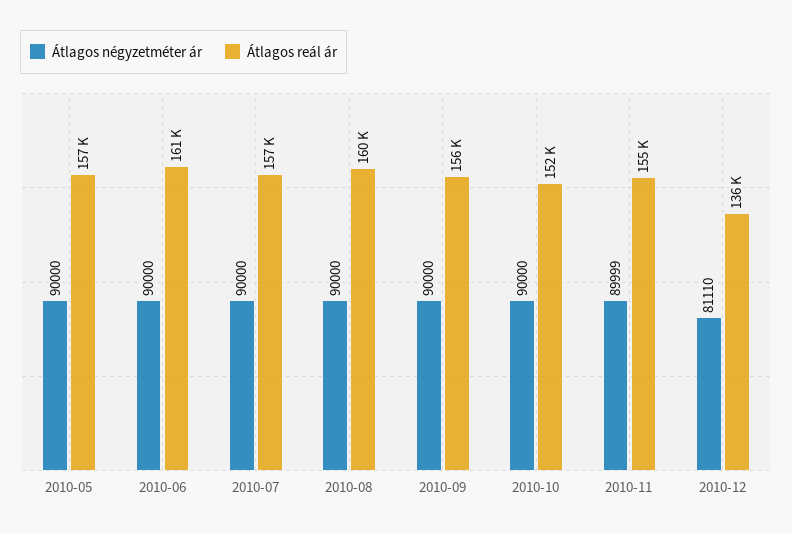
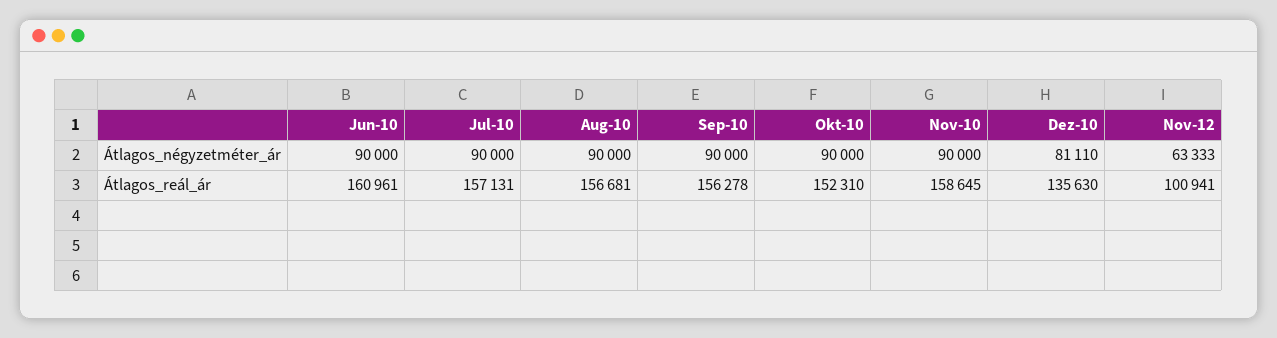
Átlagos négyzetméter ár, 2010-05: 90000 -> none
Átlagos reál ár, 2010-05: 157000 -> none
Átlagos reál ár, 2010-08: 160000 -> 156681
Átlagos négyzetméter ár, 2010-11: 89999 -> 90000
Átlagos reál ár, 2010-11: 155000 -> 158645
Átlagos négyzetméter ár, Nov-12: none -> 63333
Átlagos reál ár, Nov-12: none -> 100941

